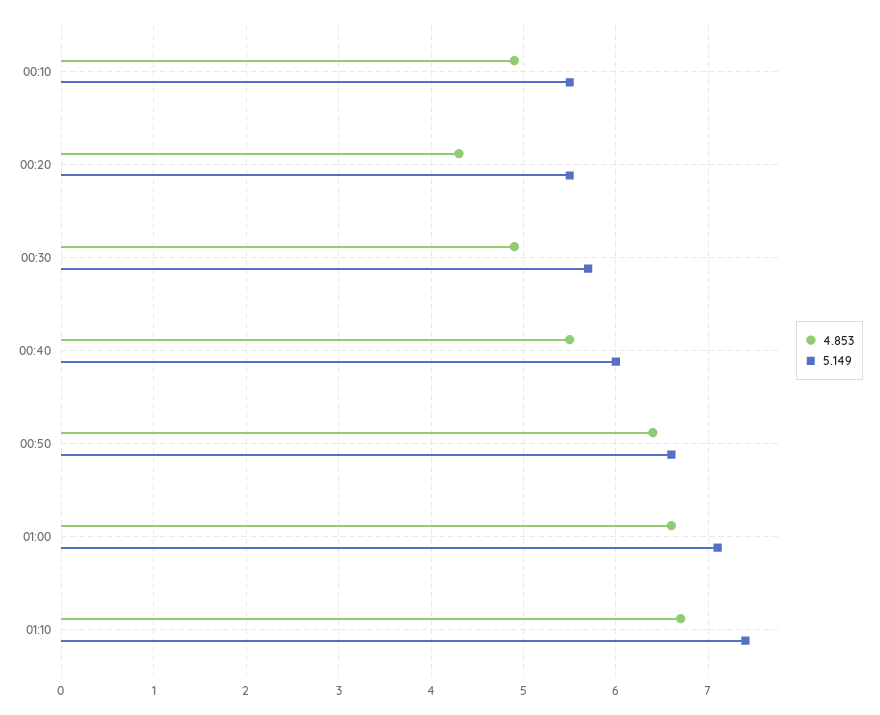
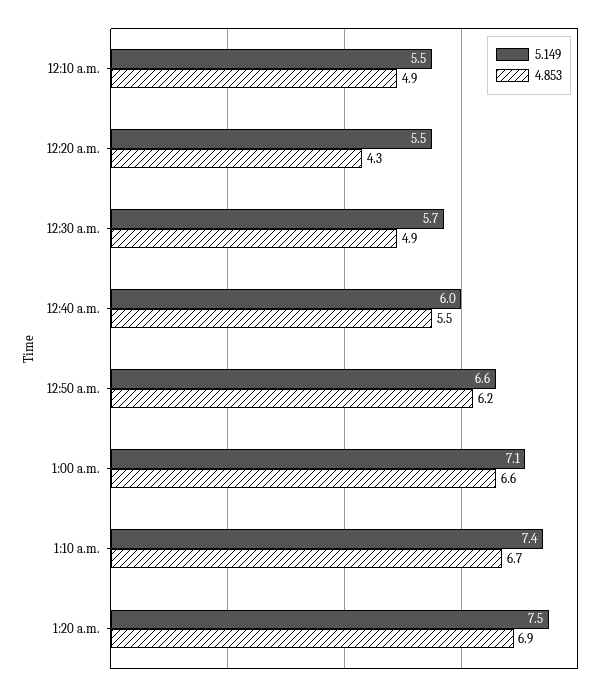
4.853, 00:50: 6.4 -> 6.2
5.149, 1:20 a.m.: none -> 7.5
4.853, 1:20 a.m.: none -> 6.9

